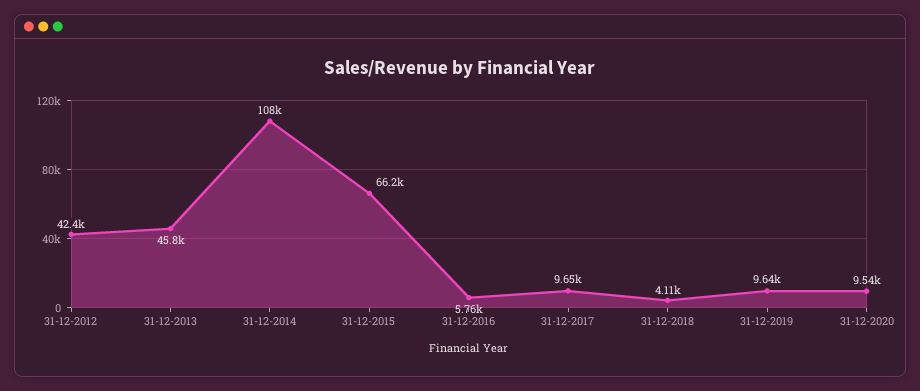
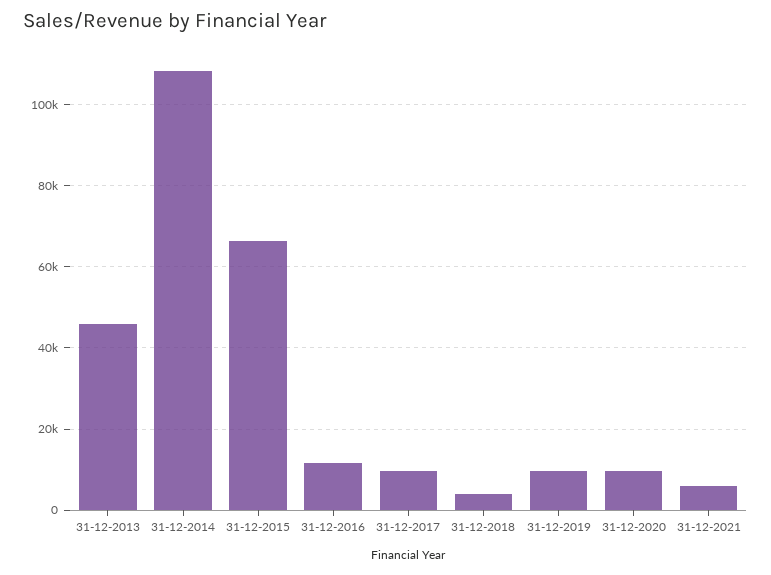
31-12-2012: 42400 -> none
31-12-2016: 5760 -> 12000
31-12-2021: none -> 6000

